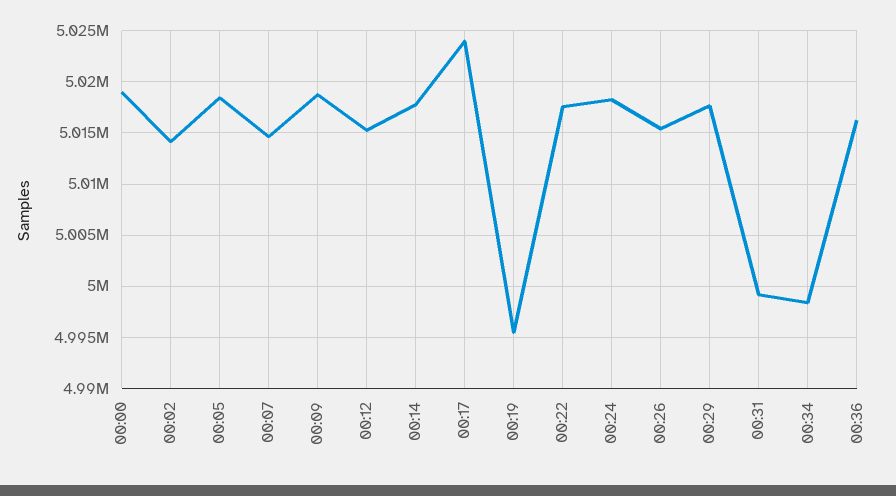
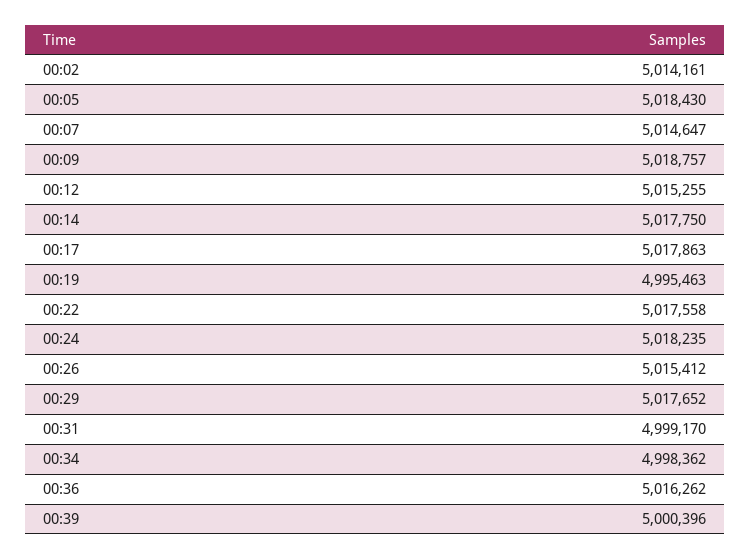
00:00: 5019000 -> none
00:17: 5024000 -> 5017863
00:39: none -> 5000396

